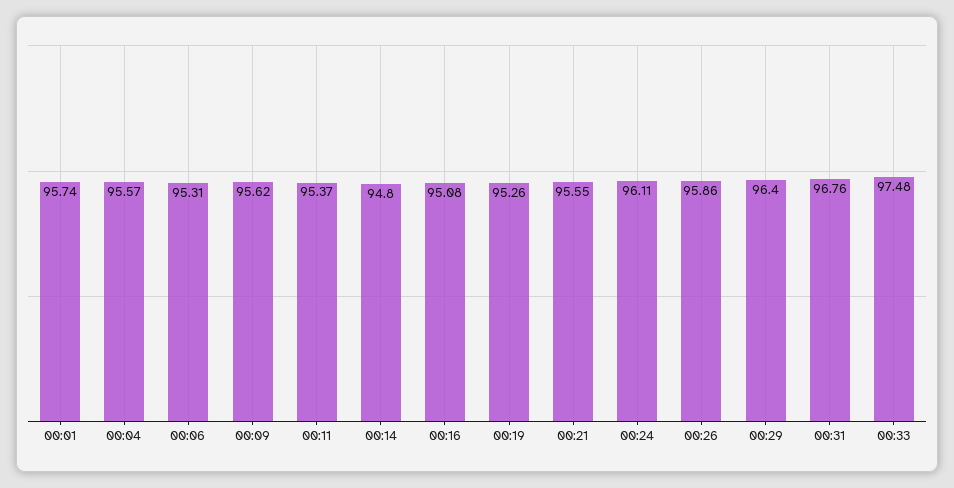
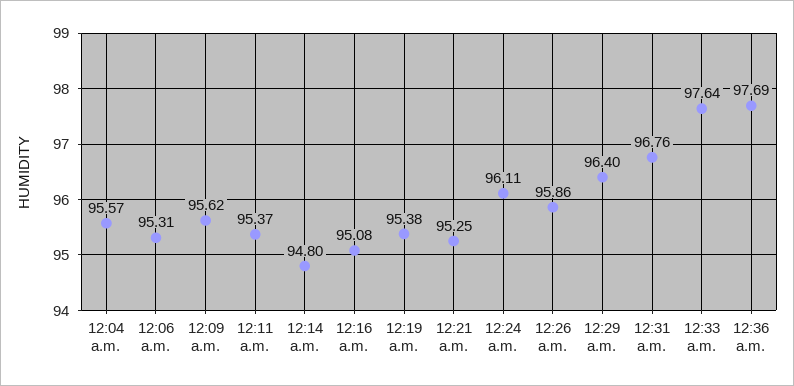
00:01: 95.74 -> none
00:19: 95.26 -> 95.38
00:21: 95.55 -> 95.25
00:33: 97.48 -> 97.64
12:36 a.m.: none -> 97.69

